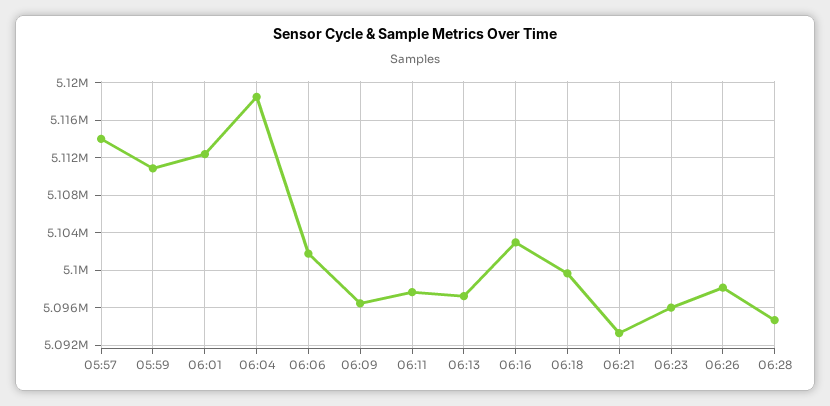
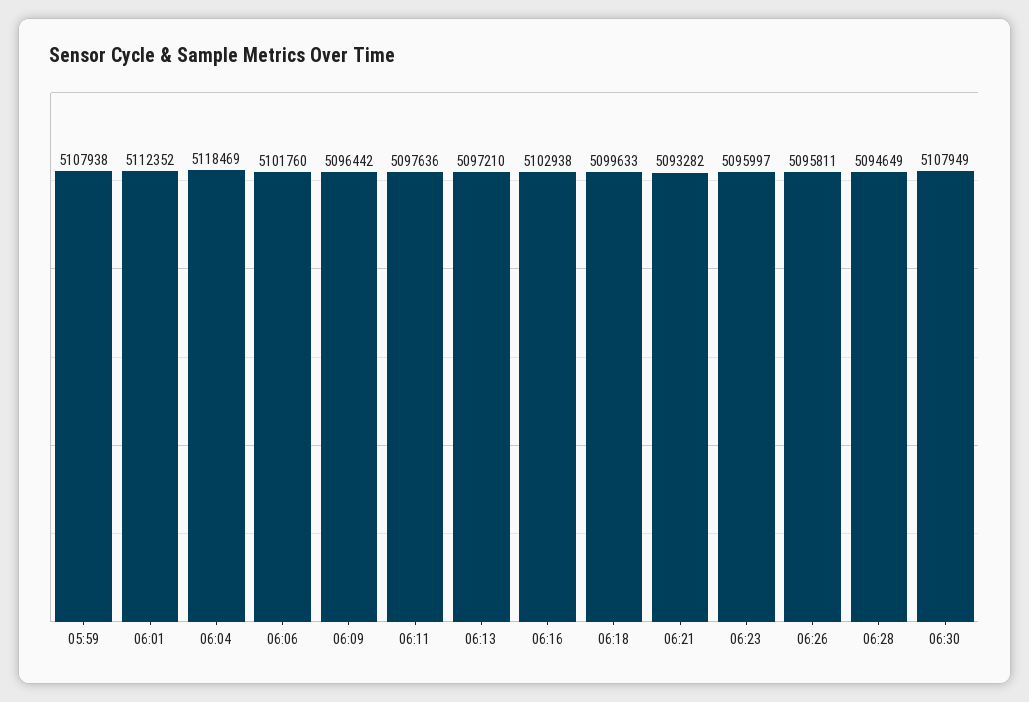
05:57: 5114000 -> none
05:59: 5111000 -> 5107938
06:26: 5098000 -> 5095811
06:30: none -> 5107949

